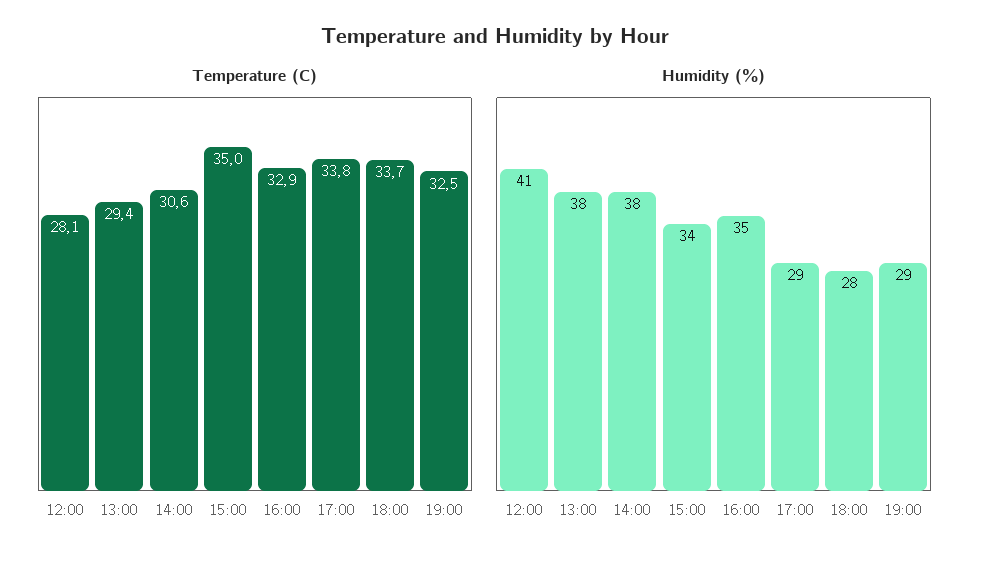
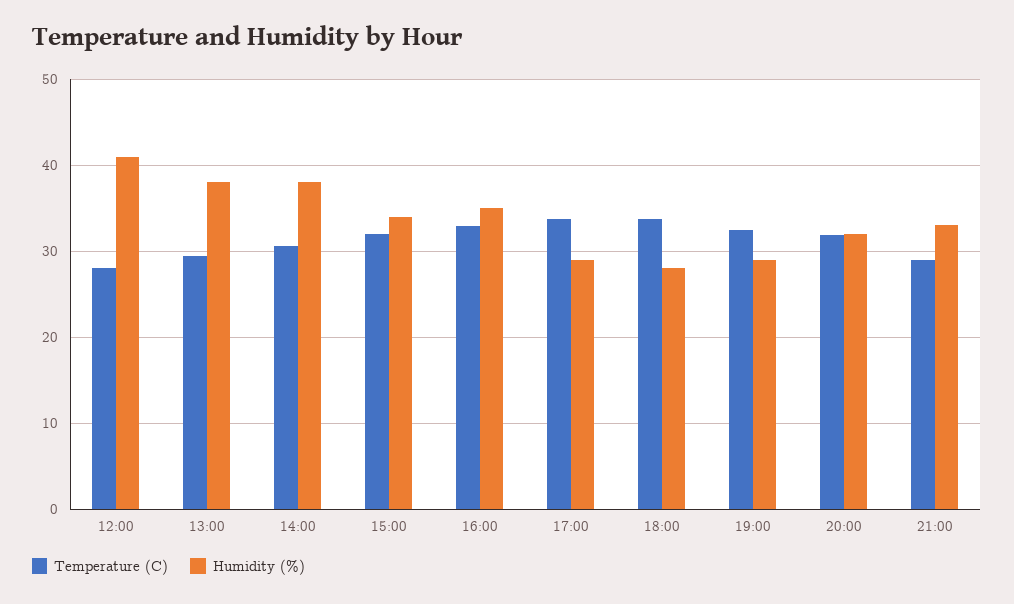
Temperature (C), 15:00: 35 -> 32
Temperature (C), 20:00: none -> 32
Humidity (%), 20:00: none -> 32
Temperature (C), 21:00: none -> 29
Humidity (%), 21:00: none -> 33

